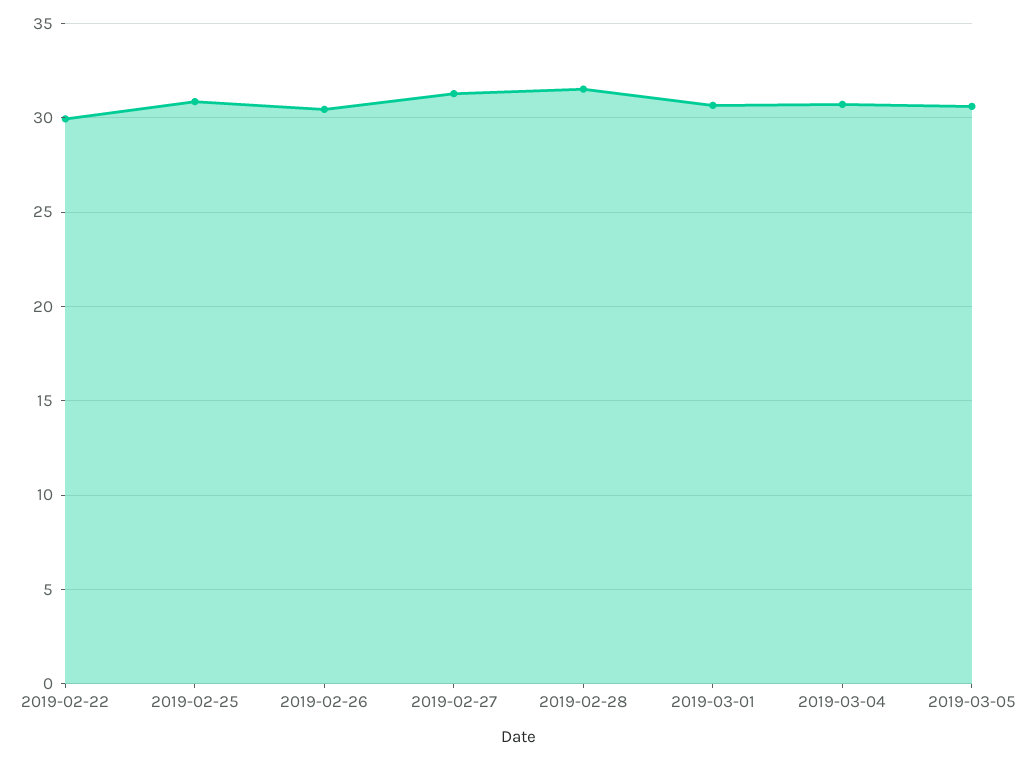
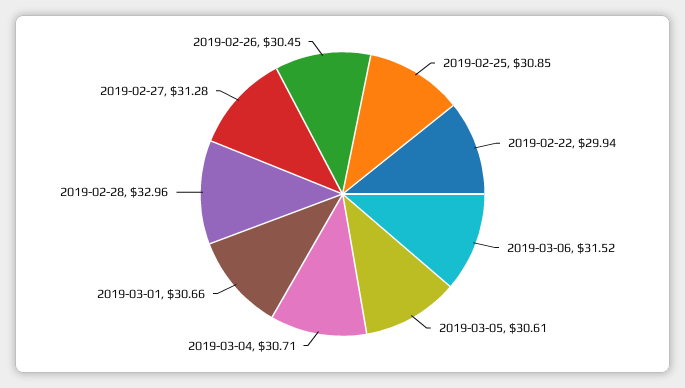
2019-02-28: 31.5 -> 32.96
2019-03-06: none -> 31.52

